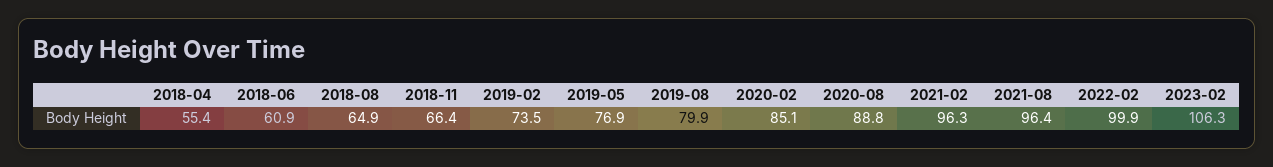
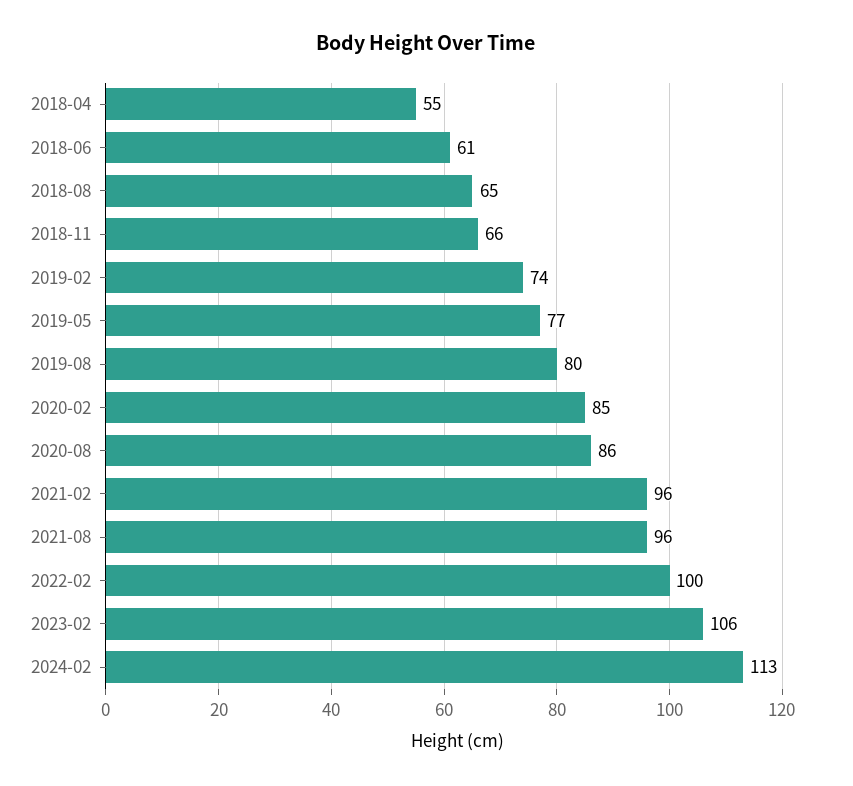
2020-08: 88.8 -> 86
2024-02: none -> 113

